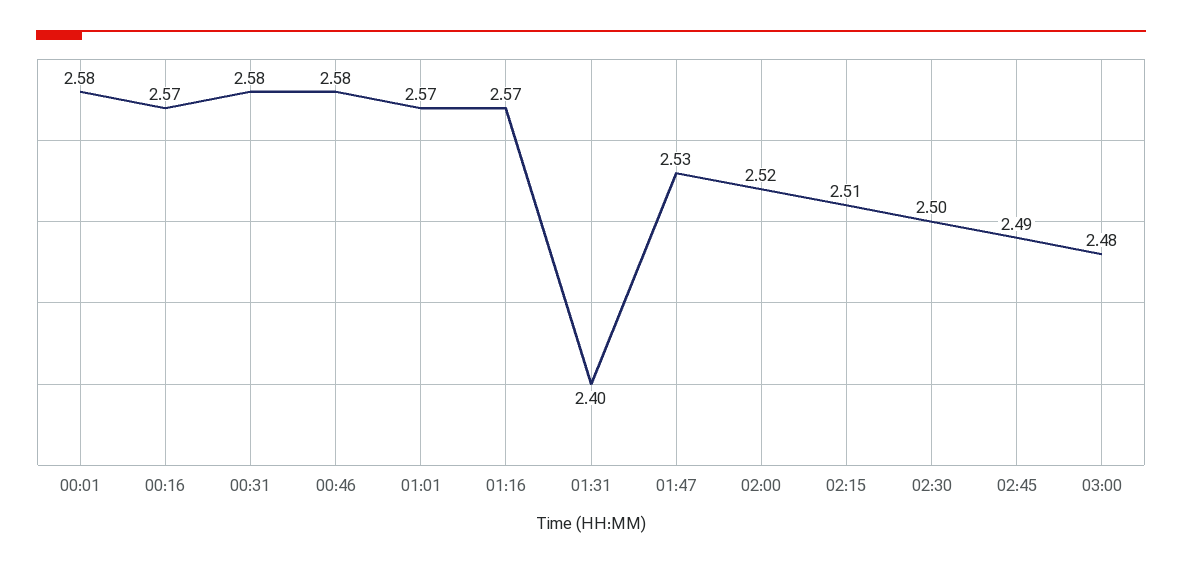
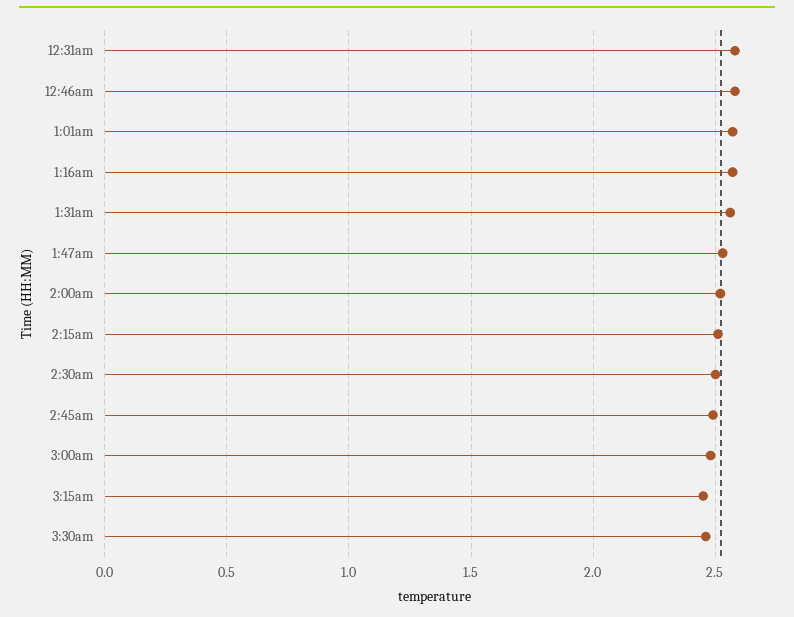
00:01: 2.58 -> none
00:16: 2.57 -> none
01:31: 2.4 -> 2.55
3:15am: none -> 2.45
3:30am: none -> 2.45

